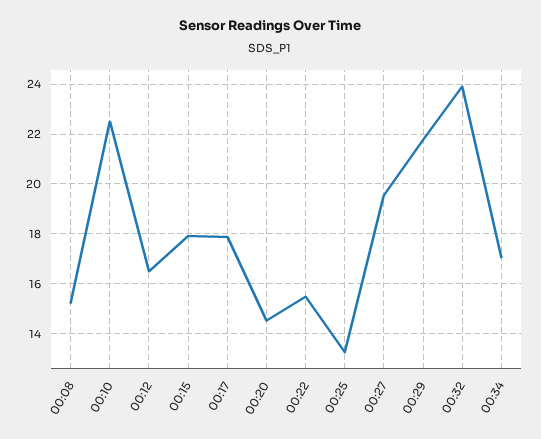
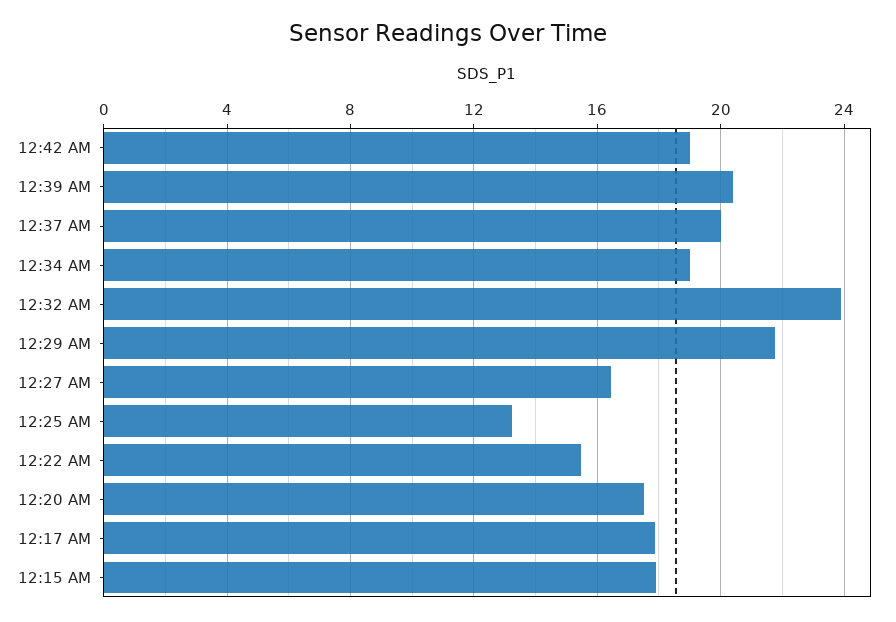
00:08: 15.25 -> none
00:10: 22.5 -> none
00:12: 16.5 -> none
00:20: 14.5 -> 17.5
00:27: 19.5 -> 16.5
00:34: 17 -> 19
12:42 AM: none -> 19
12:39 AM: none -> 20.5
12:37 AM: none -> 20

